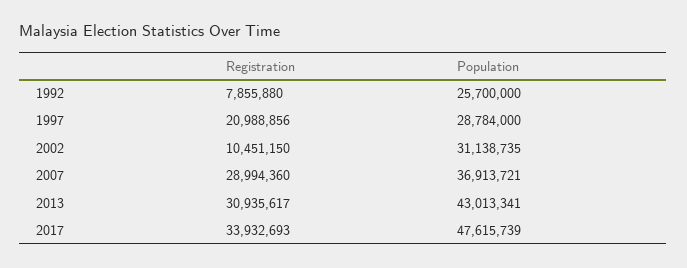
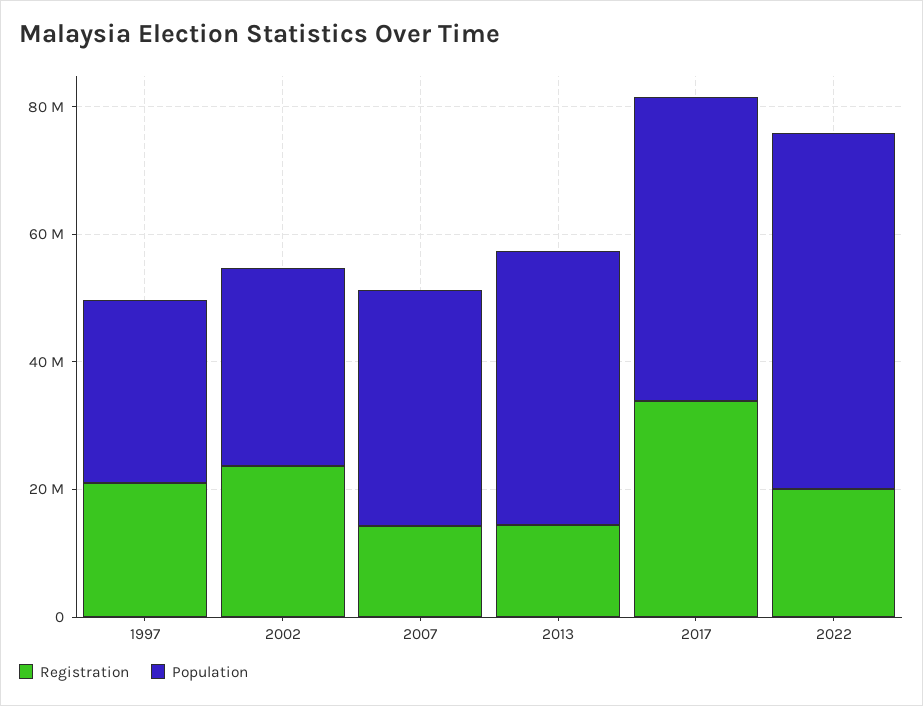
Registration, 1992: 7855880 -> none
Population, 1992: 25700000 -> none
Registration, 2002: 10451150 -> 25000000
Registration, 2007: 28994360 -> 15000000
Registration, 2013: 30935617 -> 15000000
Registration, 2022: none -> 20000000
Population, 2022: none -> 55000000

